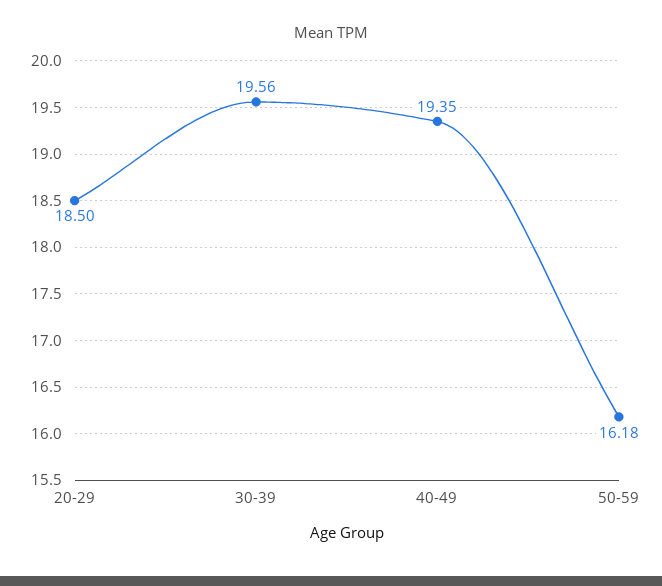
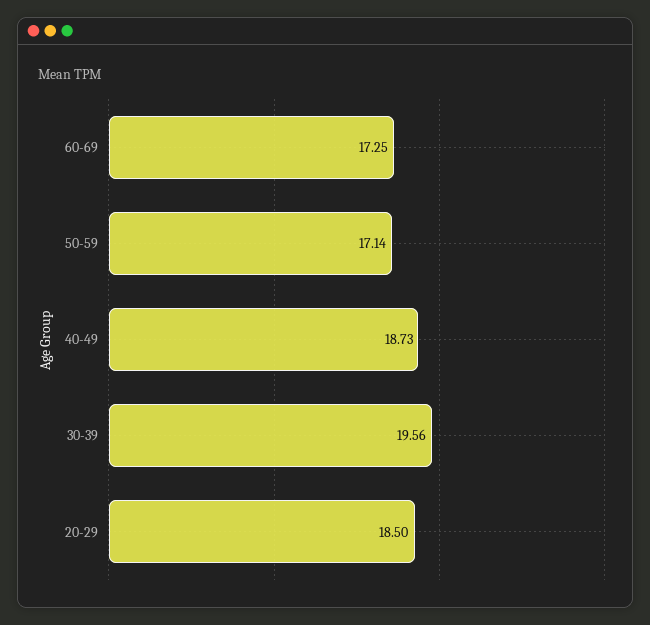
40-49: 19.35 -> 18.73
50-59: 16.18 -> 17.14
60-69: none -> 17.25

